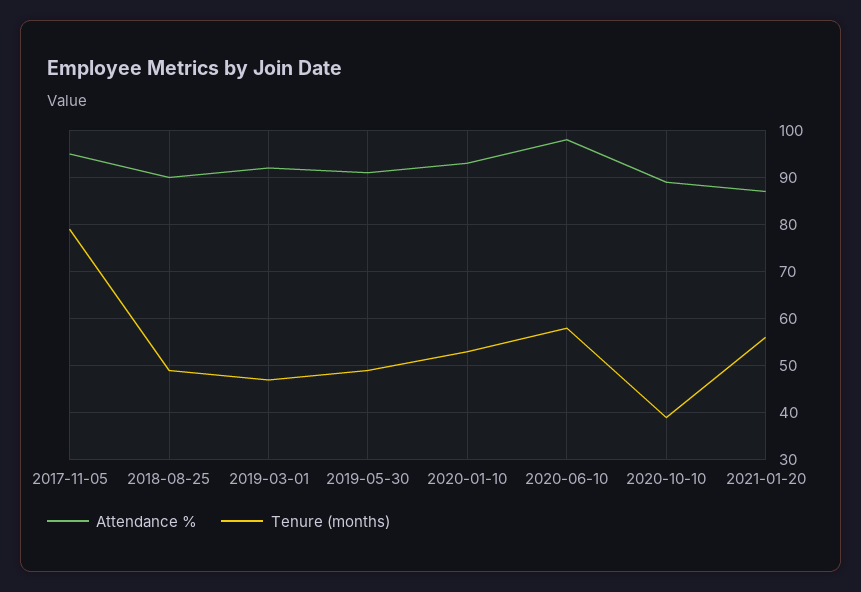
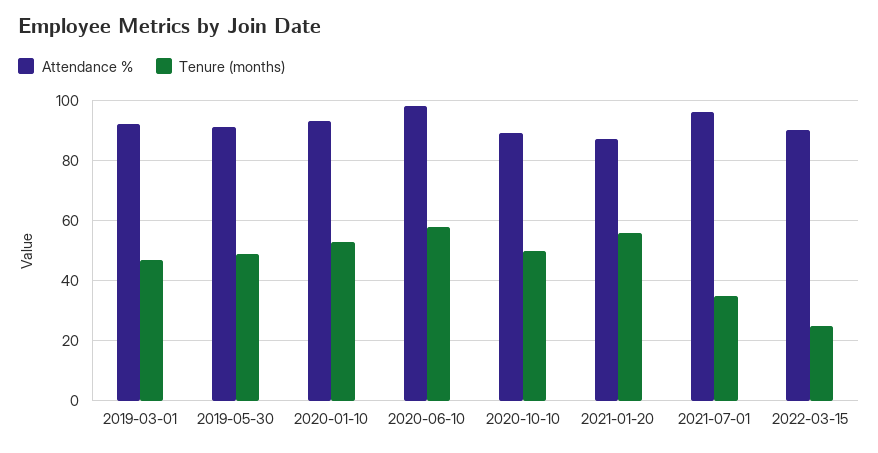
Attendance %, 2017-11-05: 95 -> none
Tenure (months), 2017-11-05: 80 -> none
Attendance %, 2018-08-25: 90 -> none
Tenure (months), 2018-08-25: 50 -> none
Tenure (months), 2020-10-10: 40 -> 50
Attendance %, 2021-07-01: none -> 95
Tenure (months), 2021-07-01: none -> 35
Attendance %, 2022-03-15: none -> 90
Tenure (months), 2022-03-15: none -> 25

